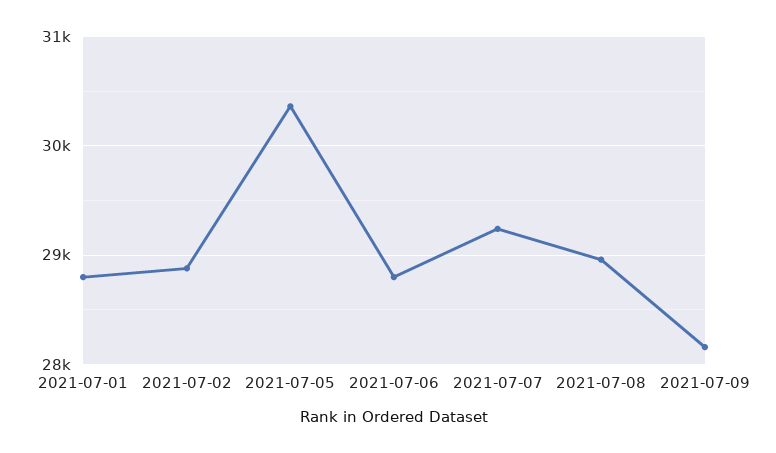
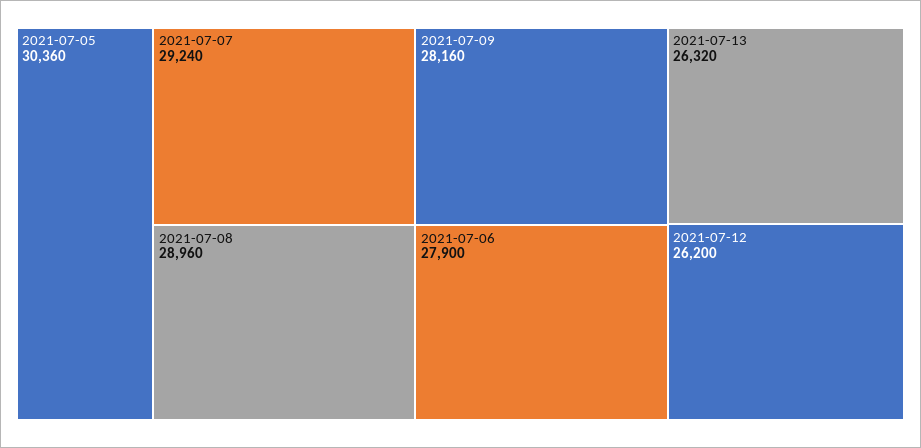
2021-07-01: 28800 -> none
2021-07-02: 28900 -> none
2021-07-06: 28800 -> 27900
2021-07-13: none -> 26320
2021-07-12: none -> 26200

